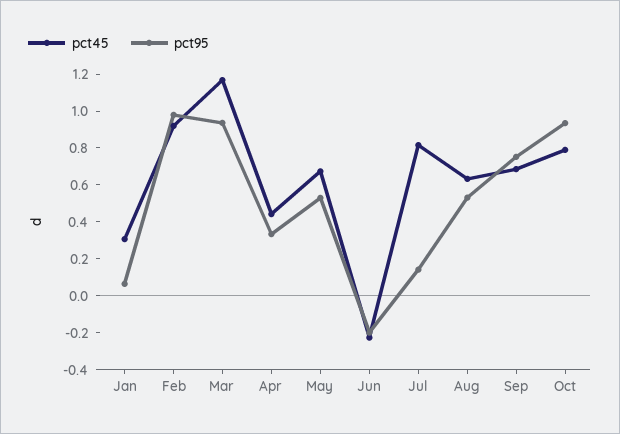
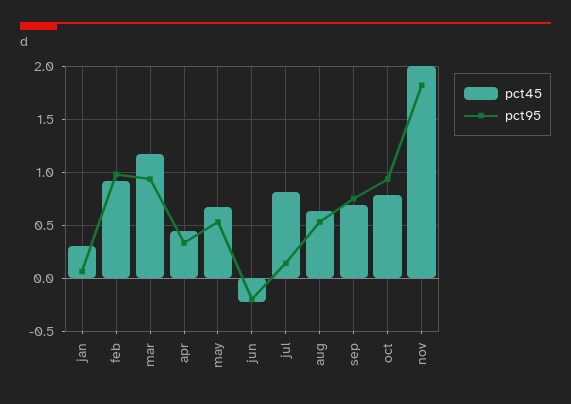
pct45, nov: none -> 2
pct95, nov: none -> 1.8

